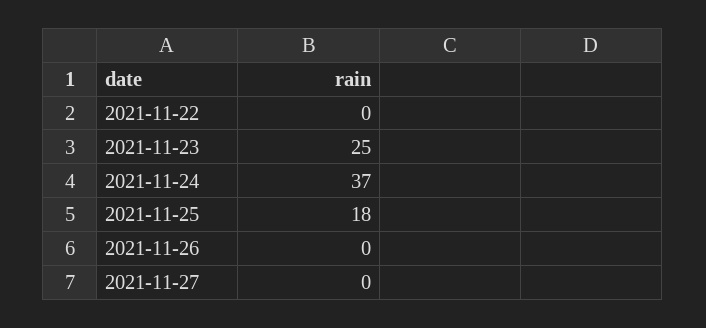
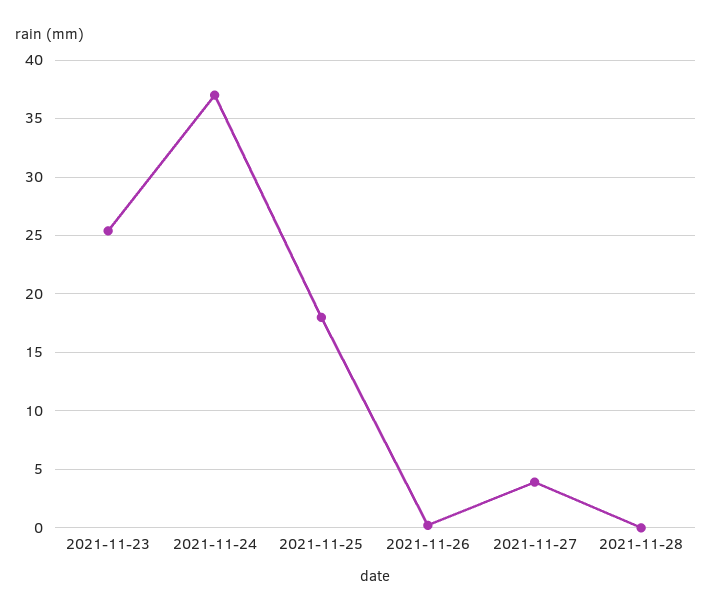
2021-11-22: 0 -> none
2021-11-27: 0 -> 4
2021-11-28: none -> 0

